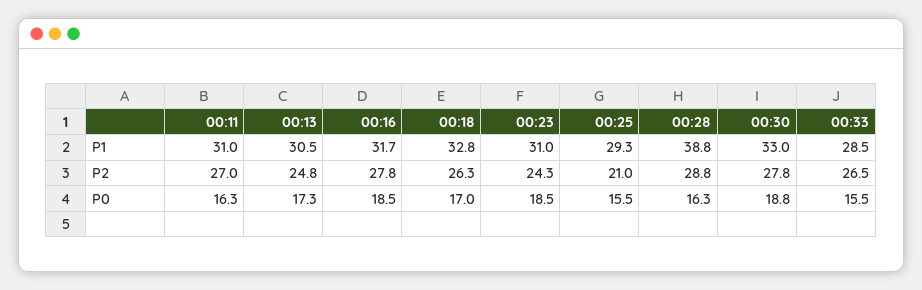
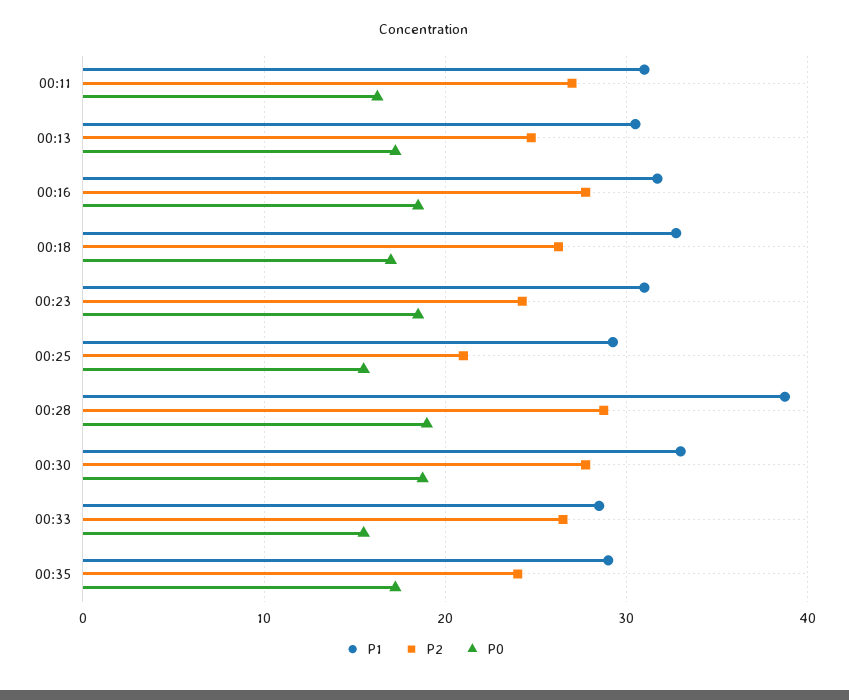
P0, 00:28: 16.3 -> 19
P1, 00:35: none -> 29
P2, 00:35: none -> 24
P0, 00:35: none -> 17

